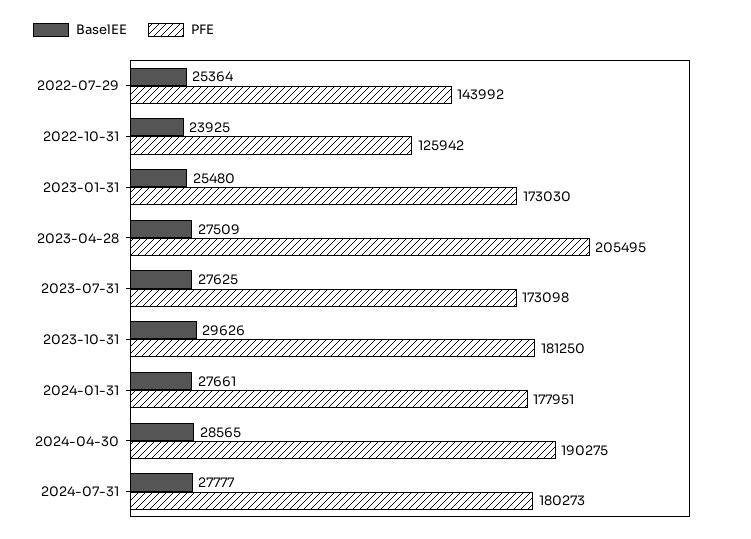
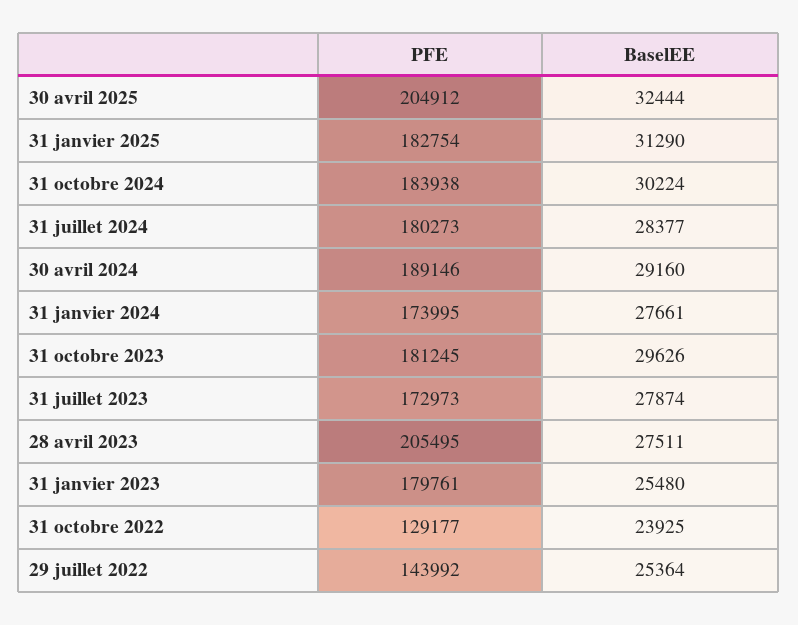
PFE, 2022-10-31: 125942 -> 129177
PFE, 2023-01-31: 173030 -> 179761
BaselEE, 2023-04-28: 27509 -> 27511
BaselEE, 2023-07-31: 27625 -> 27874
PFE, 2023-07-31: 173098 -> 172973
PFE, 2023-10-31: 181250 -> 181245
PFE, 2024-01-31: 177951 -> 173995
BaselEE, 2024-04-30: 28565 -> 29160
PFE, 2024-04-30: 190275 -> 189146
BaselEE, 2024-07-31: 27777 -> 28377
PFE, 30 avril 2025: none -> 204912
BaselEE, 30 avril 2025: none -> 32444
PFE, 31 janvier 2025: none -> 182754
BaselEE, 31 janvier 2025: none -> 31290
PFE, 31 octobre 2024: none -> 183938
BaselEE, 31 octobre 2024: none -> 30224

